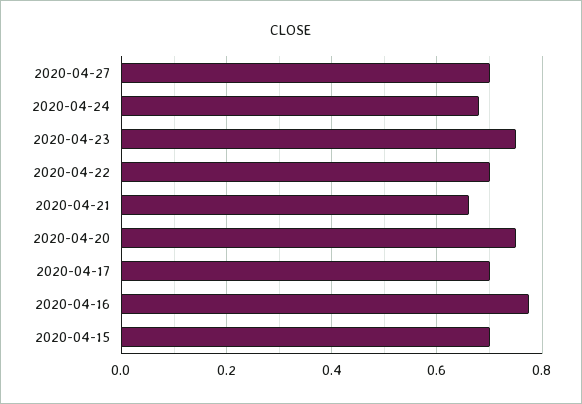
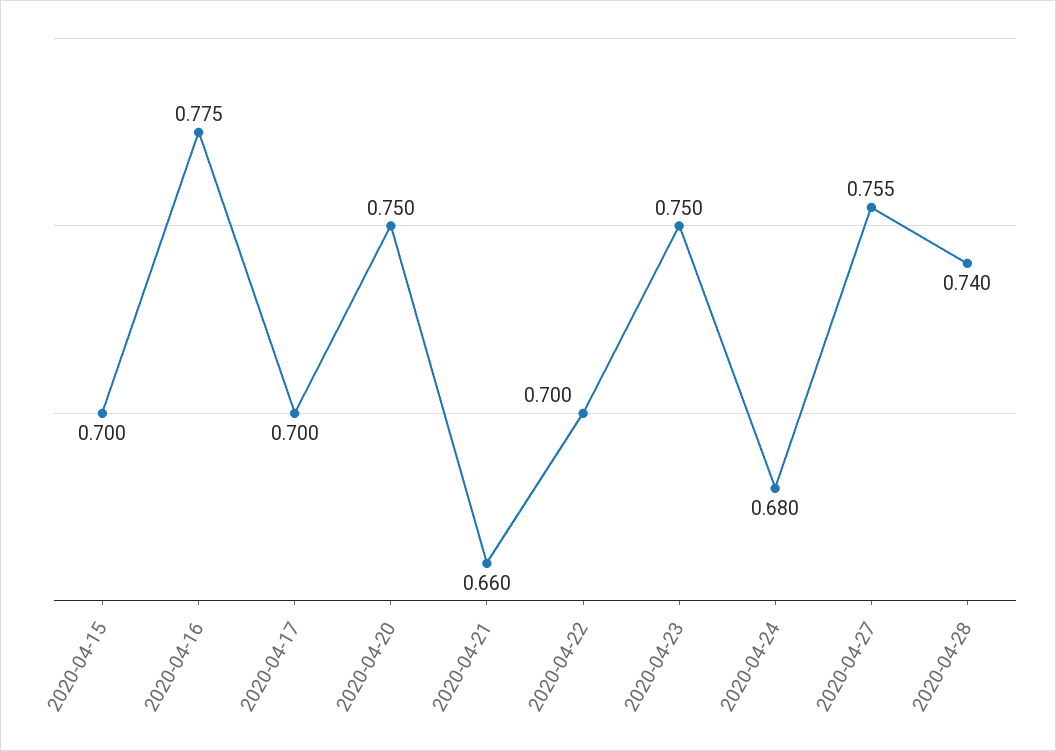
2020-04-27: 0.7 -> 0.755
2020-04-28: none -> 0.74

